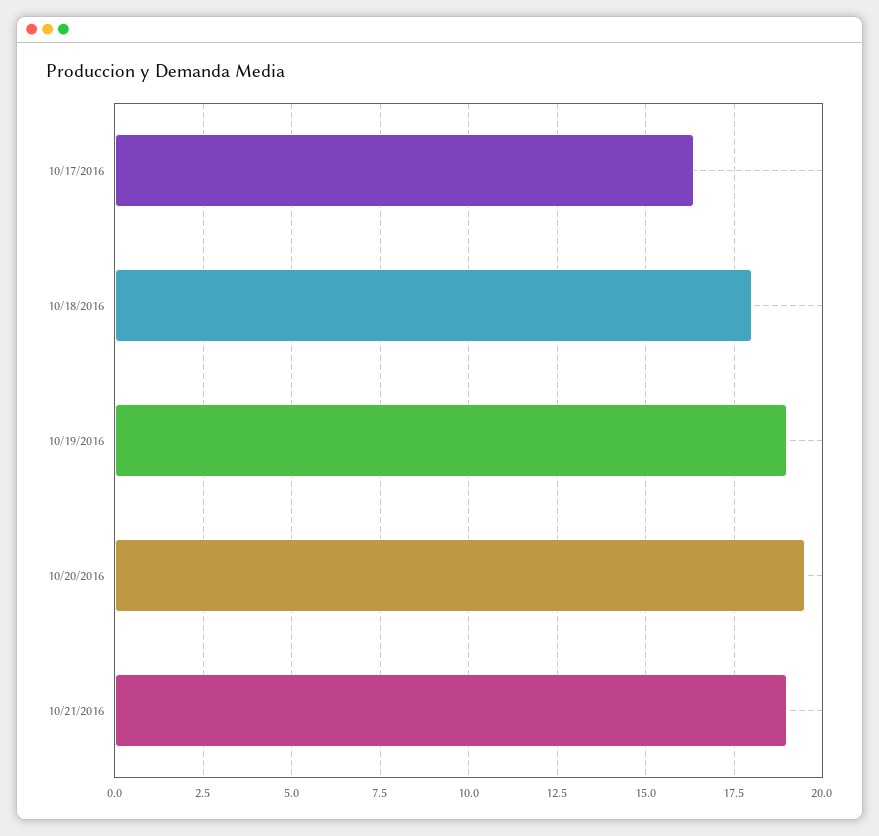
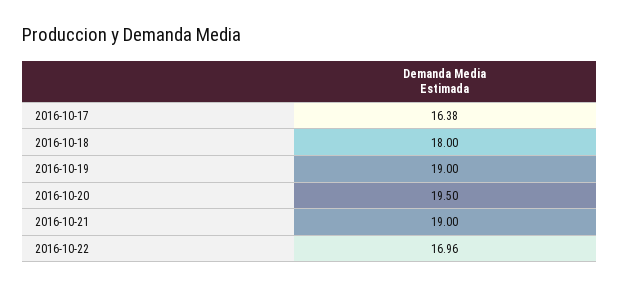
2016-10-22: none -> 16.96

